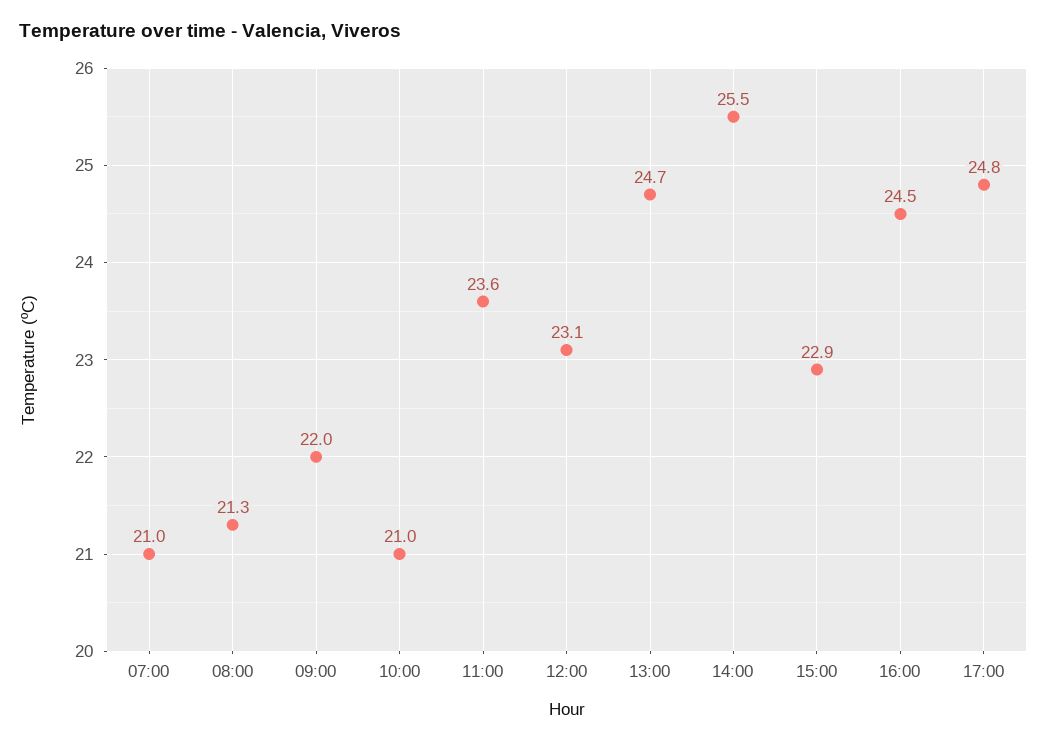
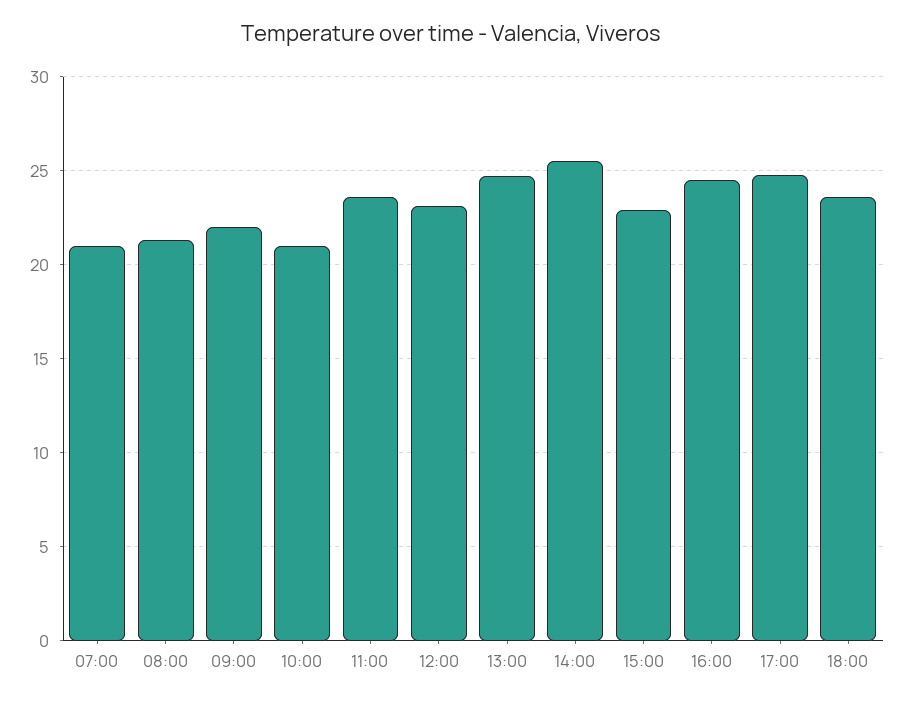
18:00: none -> 23.5

